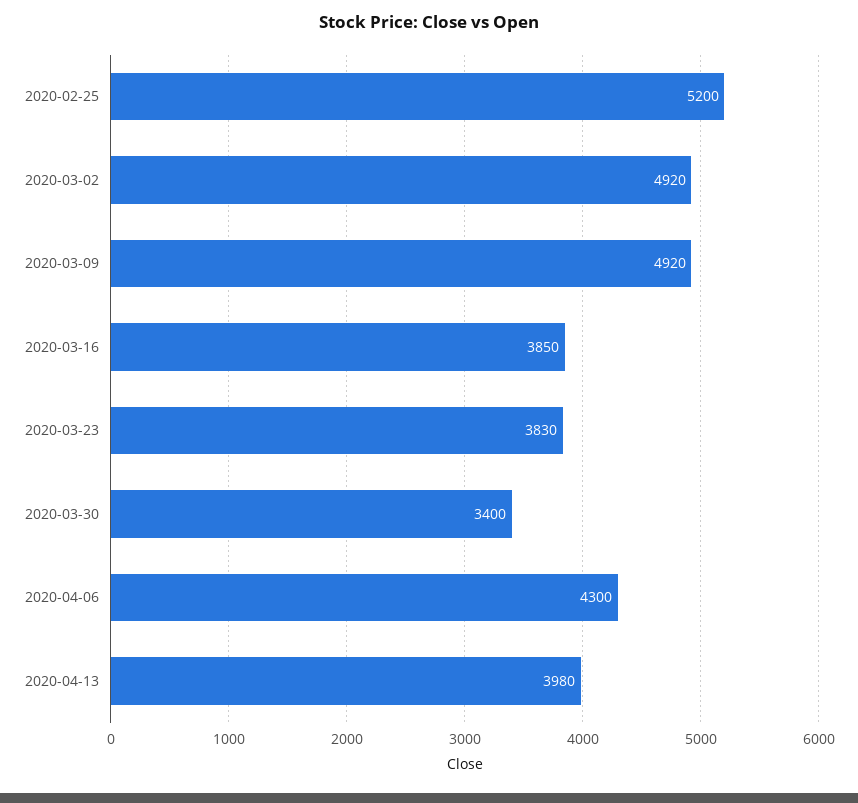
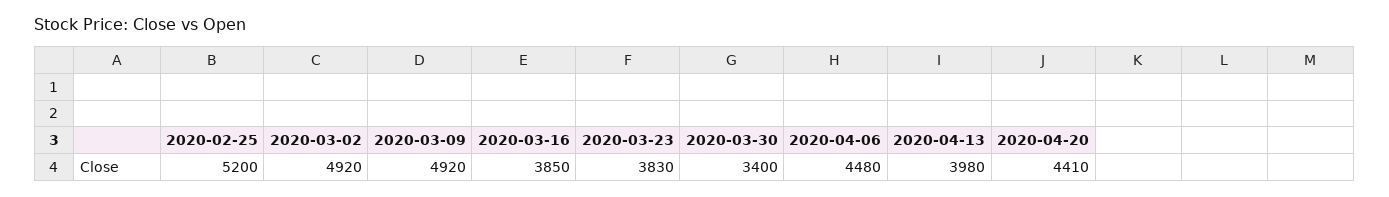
2020-04-06: 4300 -> 4480
2020-04-20: none -> 4410

